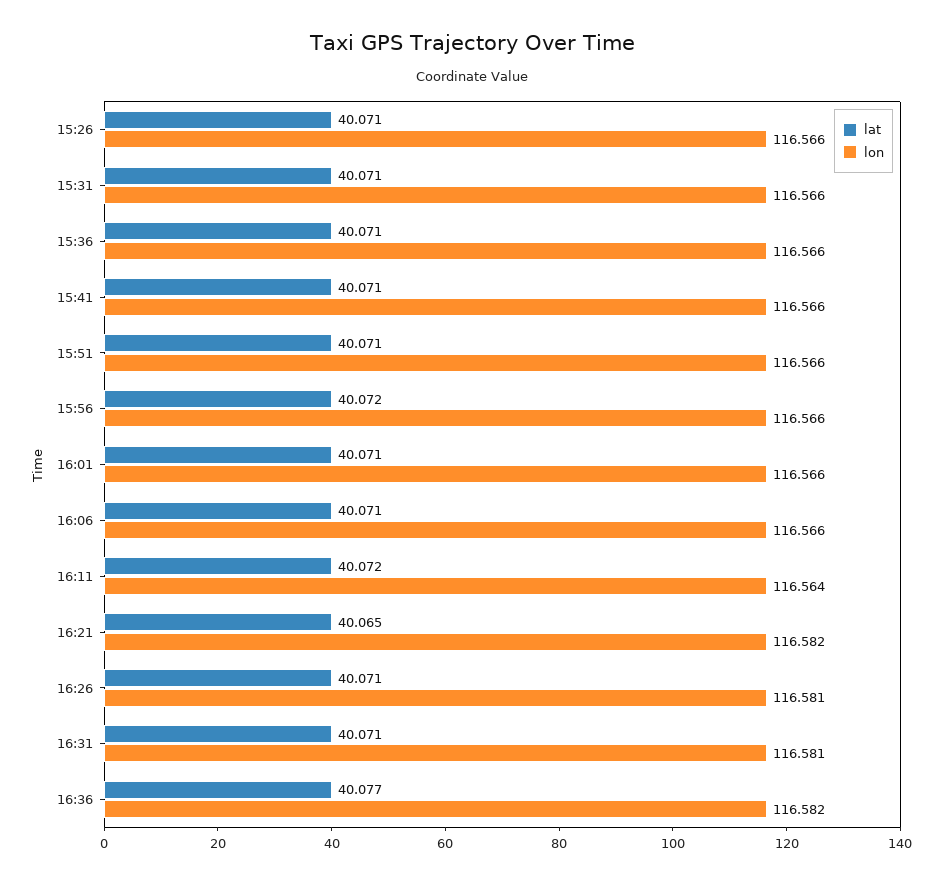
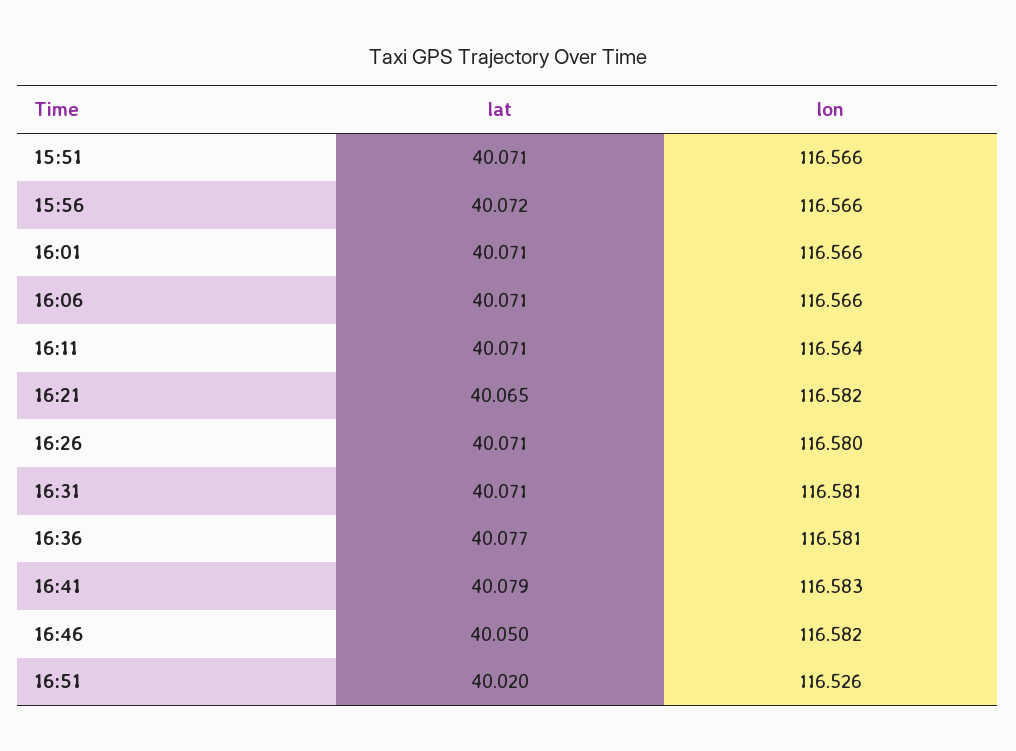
lat, 15:26: 40.071 -> none
lon, 15:26: 116.566 -> none
lat, 15:31: 40.071 -> none
lon, 15:31: 116.566 -> none
lat, 15:36: 40.071 -> none
lon, 15:36: 116.566 -> none
lat, 15:41: 40.071 -> none
lon, 15:41: 116.566 -> none
lat, 16:11: 40.072 -> 40.071
lon, 16:26: 116.581 -> 116.58
lon, 16:36: 116.582 -> 116.581
lat, 16:41: none -> 40.079
lon, 16:41: none -> 116.583
lat, 16:46: none -> 40.05
lon, 16:46: none -> 116.582
lat, 16:51: none -> 40.02
lon, 16:51: none -> 116.526

